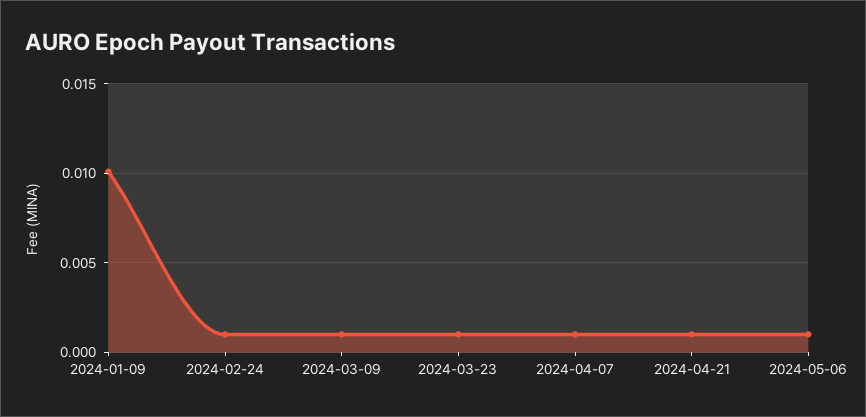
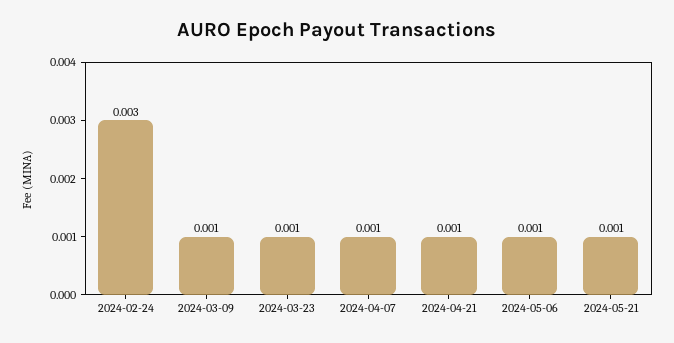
2024-01-09: 0.01 -> none
2024-02-24: 0.001 -> 0.003
2024-05-21: none -> 0.001

